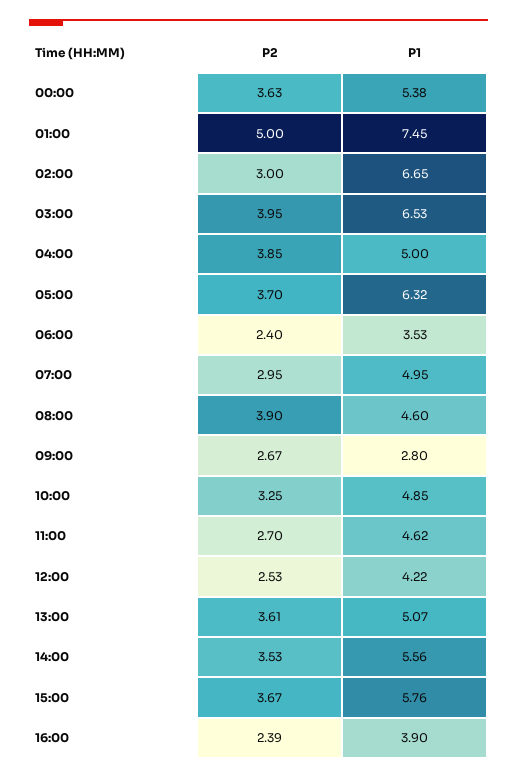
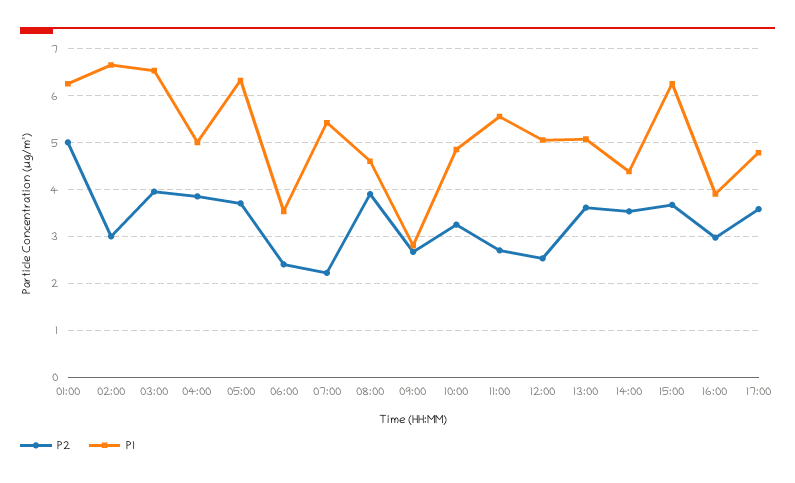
P2, 00:00: 3.63 -> none
P1, 00:00: 5.38 -> none
P1, 01:00: 7.45 -> 6.2
P2, 07:00: 2.95 -> 2.2
P1, 07:00: 4.95 -> 5.4
P1, 11:00: 4.62 -> 5.6
P1, 12:00: 4.22 -> 5
P1, 14:00: 5.56 -> 4.4
P1, 15:00: 5.76 -> 6.2
P2, 16:00: 2.39 -> 3
P2, 17:00: none -> 3.6
P1, 17:00: none -> 4.8

